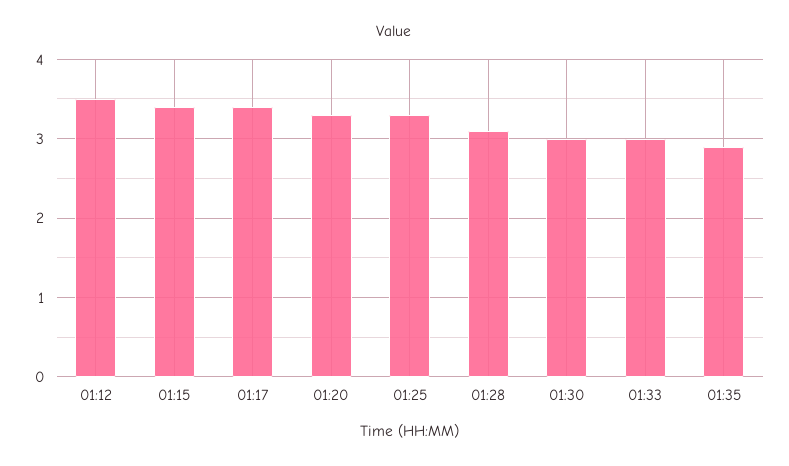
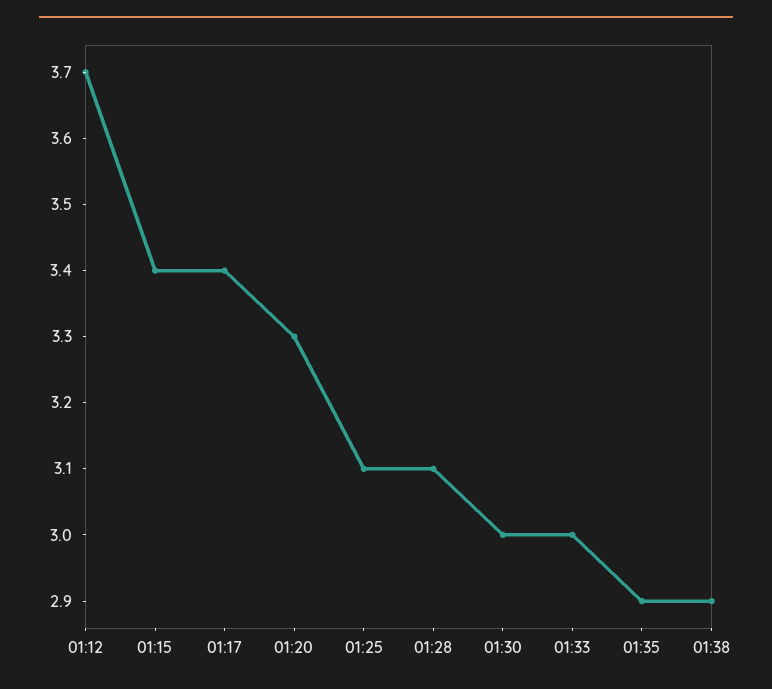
01:12: 3.5 -> 3.7
01:25: 3.3 -> 3.1
01:38: none -> 2.9

